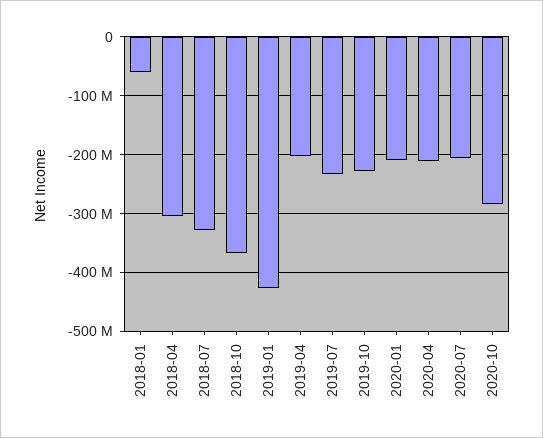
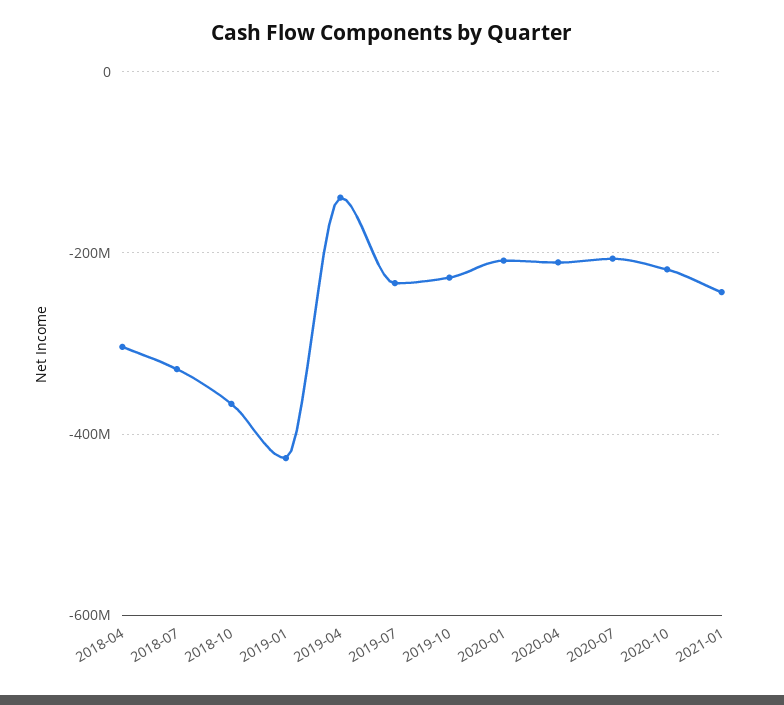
2018-01: -60000000 -> none
2019-04: -200000000 -> -140000000
2020-10: -280000000 -> -220000000
2021-01: none -> -240000000

